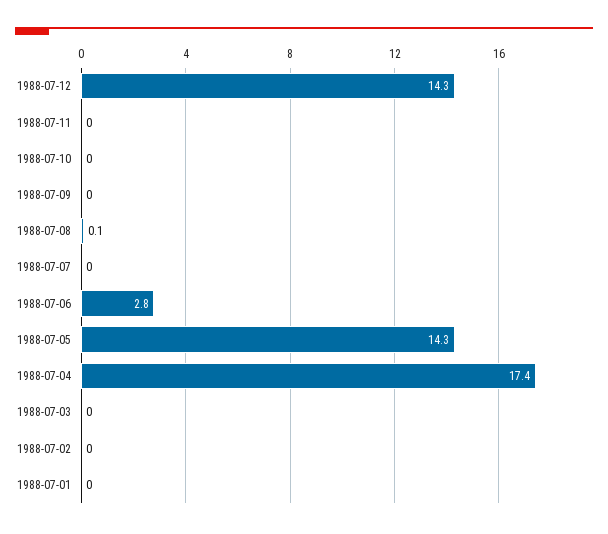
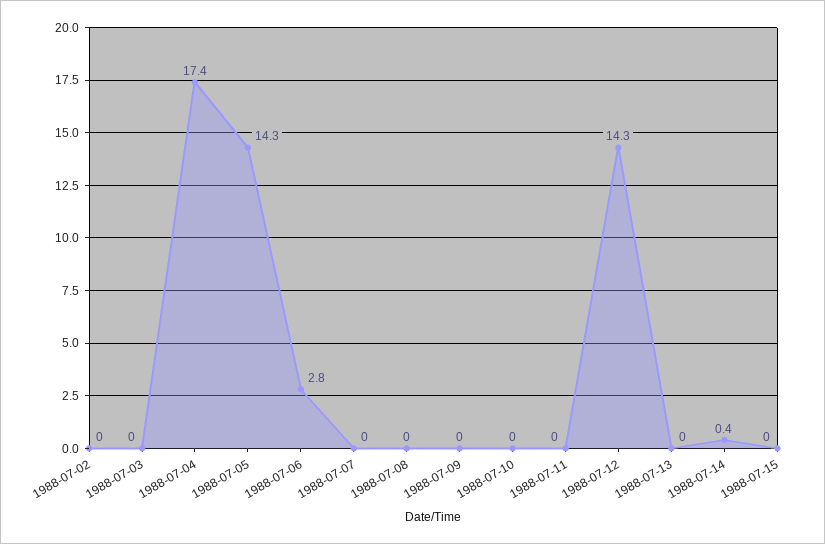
1988-07-08: 0.1 -> 0
1988-07-01: 0 -> none
1988-07-13: none -> 0
1988-07-14: none -> 0.4
1988-07-15: none -> 0

